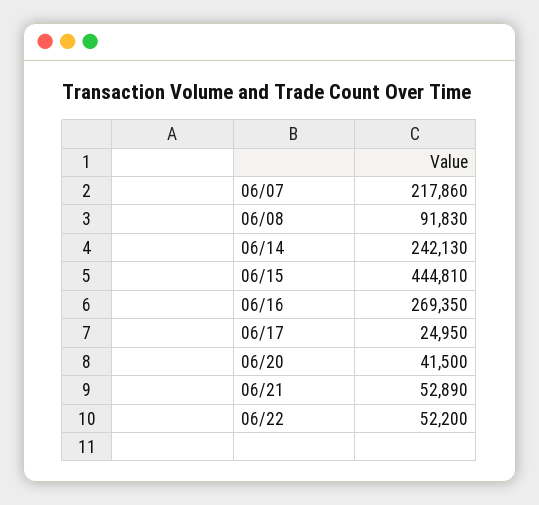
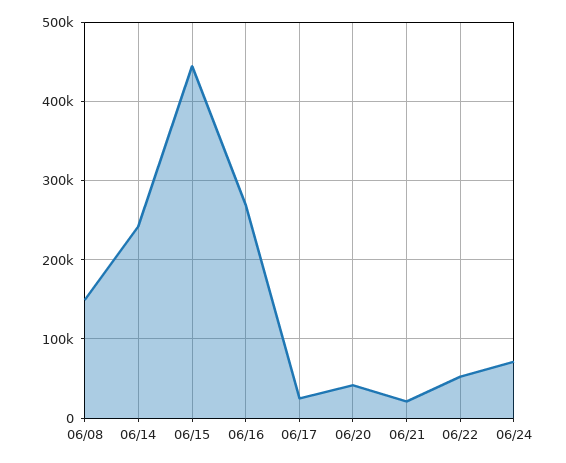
06/07: 217860 -> none
06/08: 91830 -> 150000
06/21: 52890 -> 20000
06/24: none -> 70000

